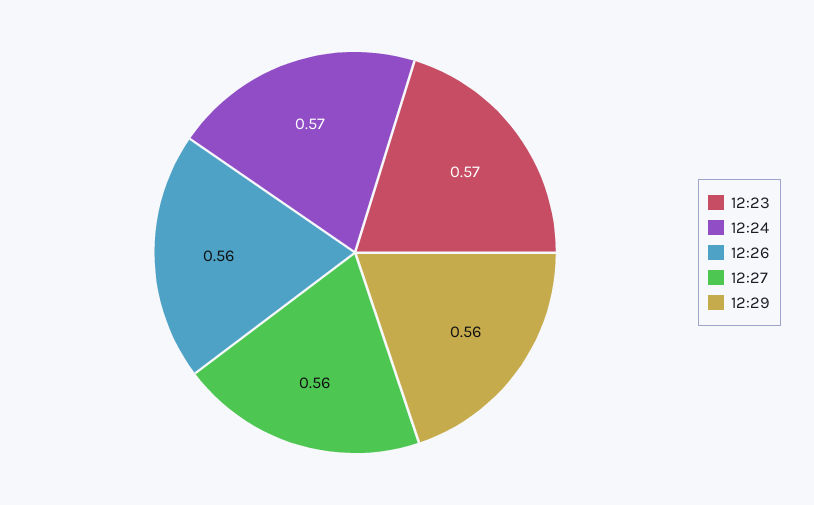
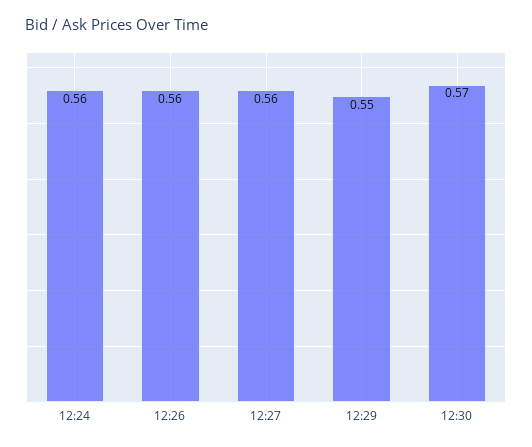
12:23: 0.57 -> none
12:24: 0.57 -> 0.56
12:29: 0.56 -> 0.55
12:30: none -> 0.57

